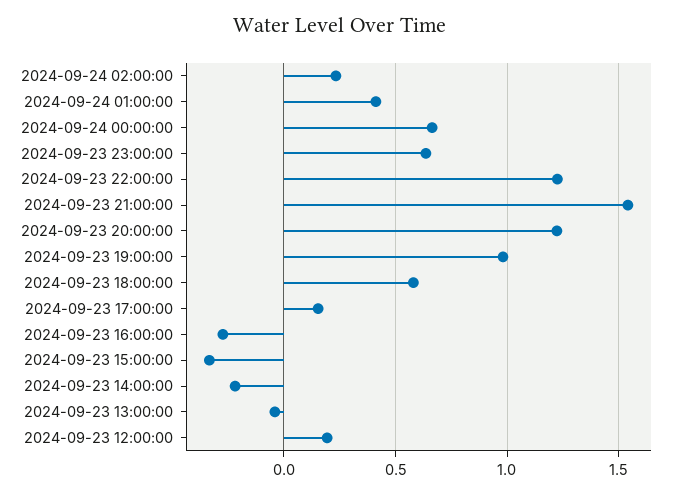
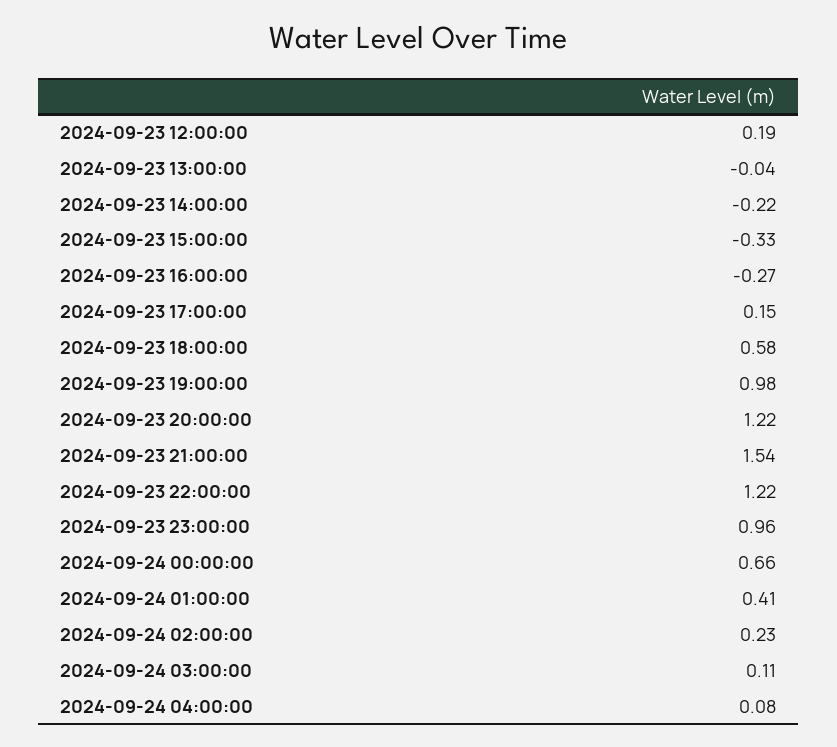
2024-09-23 23:00:00: 0.65 -> 0.96
2024-09-24 03:00:00: none -> 0.11
2024-09-24 04:00:00: none -> 0.08

